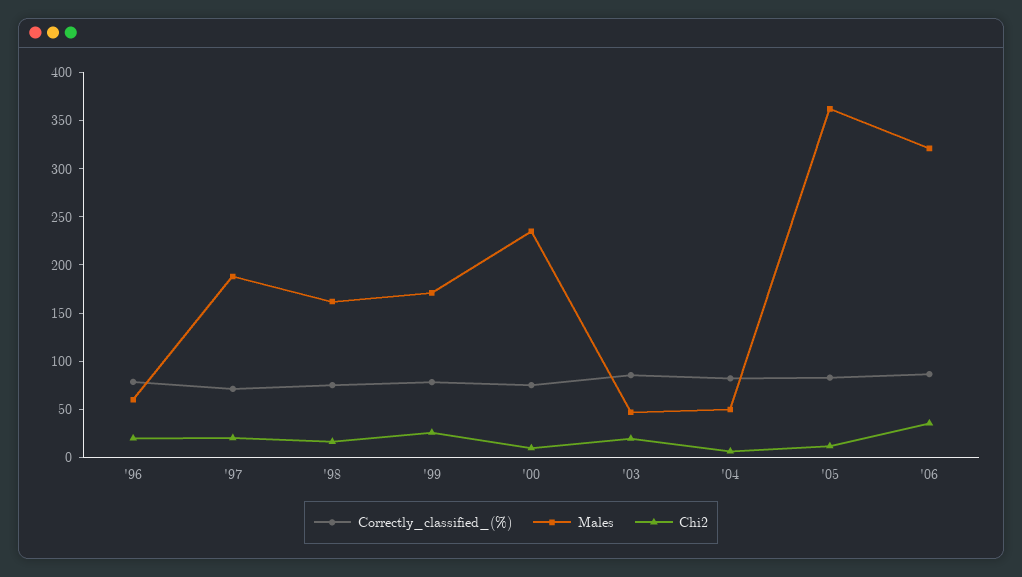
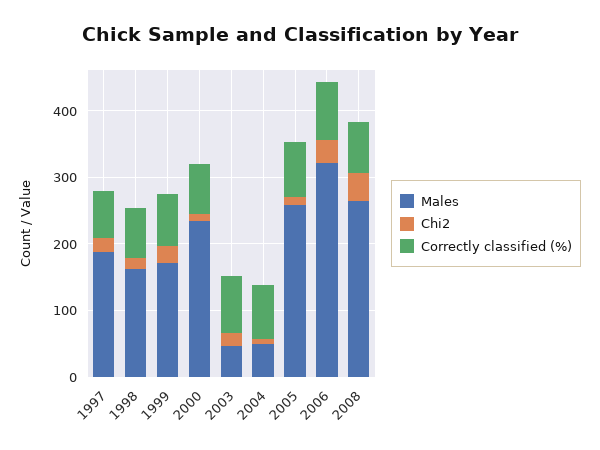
Correctly_classified_(%), '96: 80 -> none
Males, '96: 60 -> none
Chi2, '96: 20 -> none
Males, '05: 360 -> 260
Males, 2008: none -> 260
Chi2, 2008: none -> 40
Correctly_classified_(%), 2008: none -> 80

